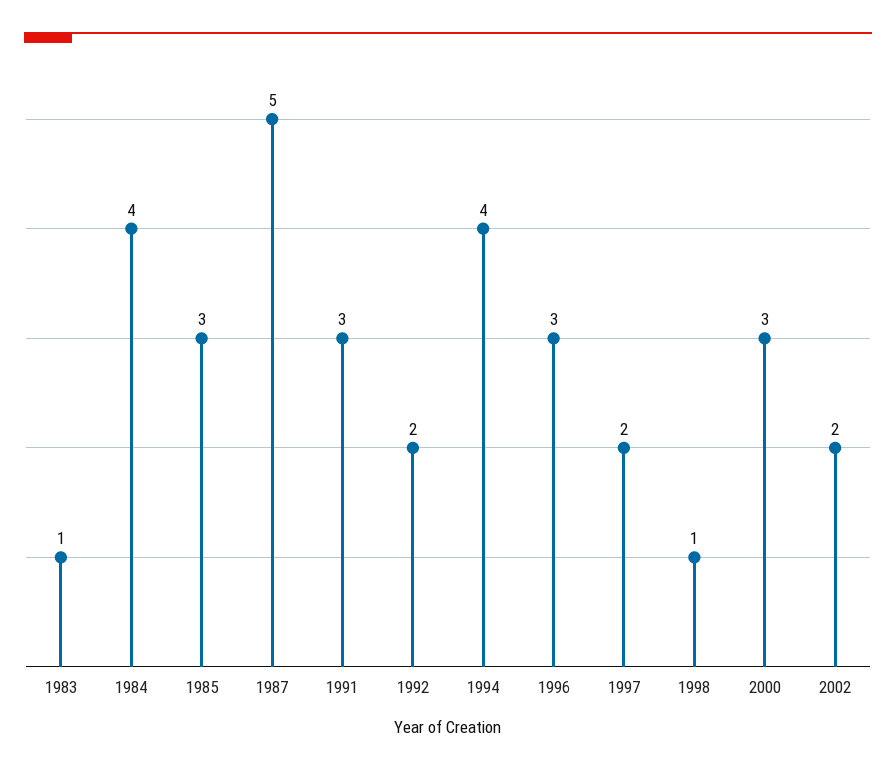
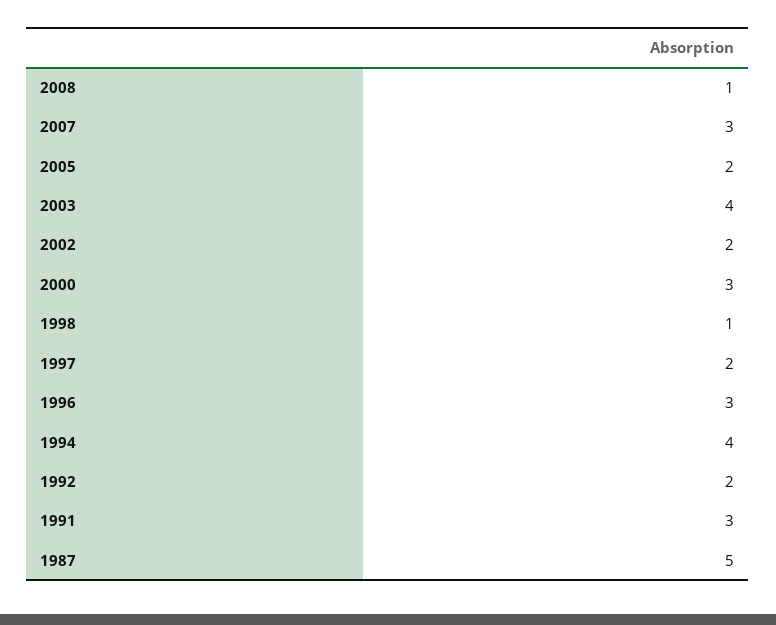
1983: 1 -> none
1984: 4 -> none
1985: 3 -> none
2008: none -> 1
2007: none -> 3
2005: none -> 2
2003: none -> 4

